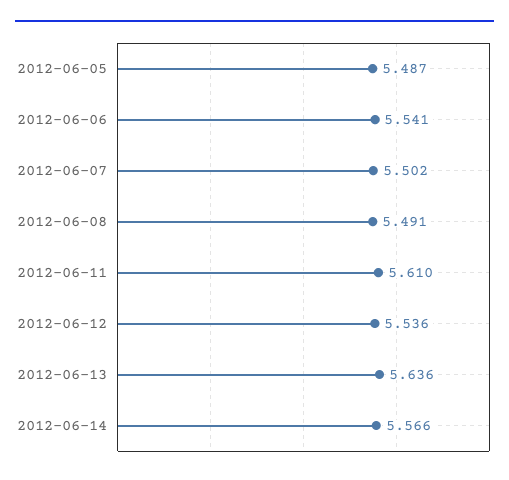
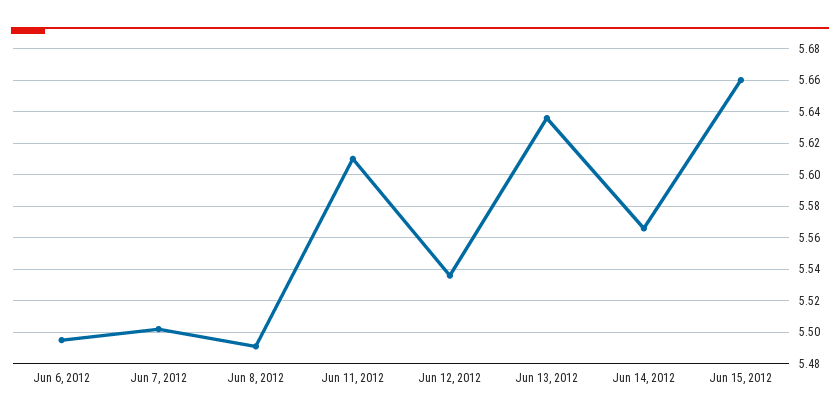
2012-06-05: 5.487 -> none
2012-06-06: 5.541 -> 5.495
Jun 15, 2012: none -> 5.66

